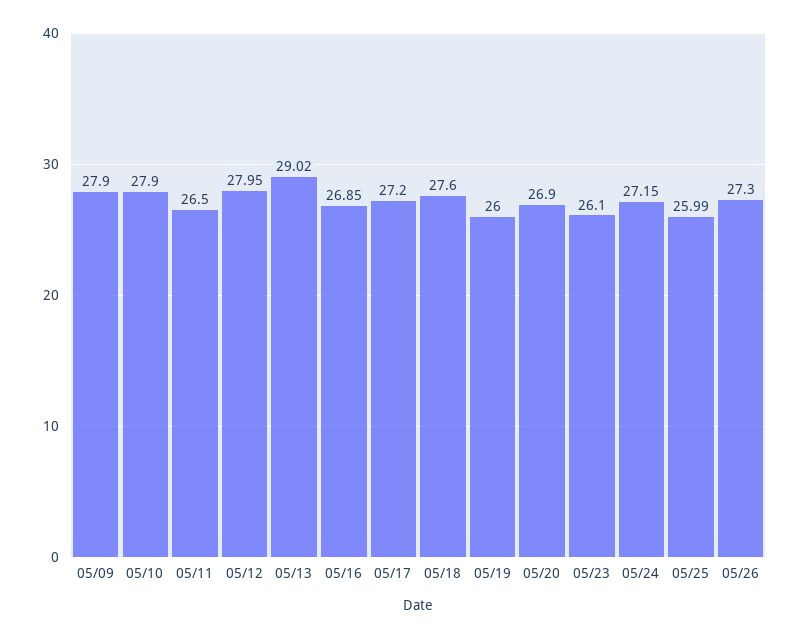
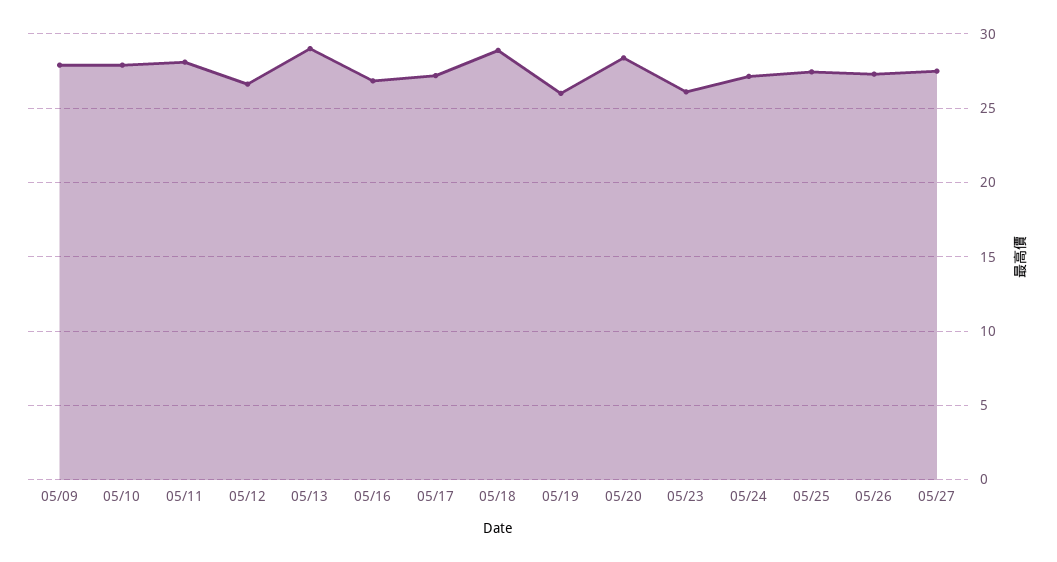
05/11: 26.5 -> 28
05/12: 27.95 -> 26.5
05/18: 27.6 -> 29
05/20: 26.9 -> 28.5
05/25: 25.99 -> 27.5
05/27: none -> 27.5

